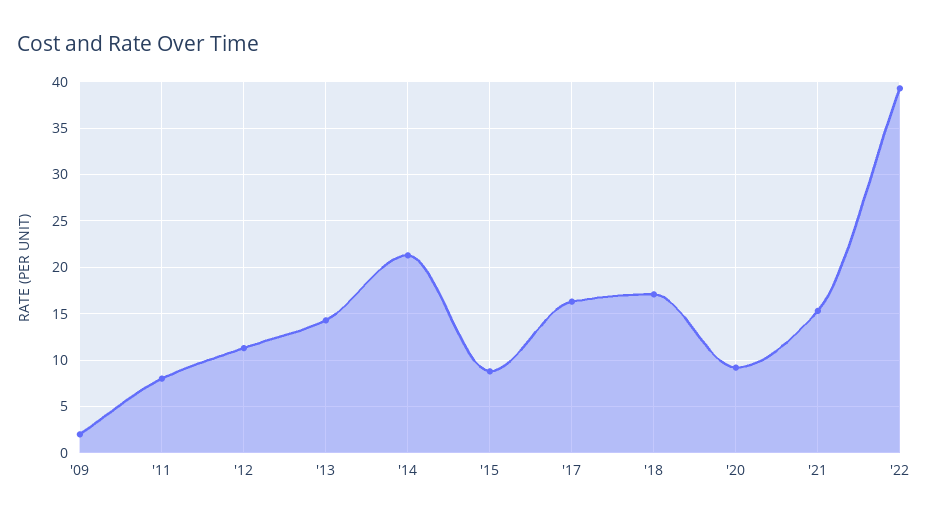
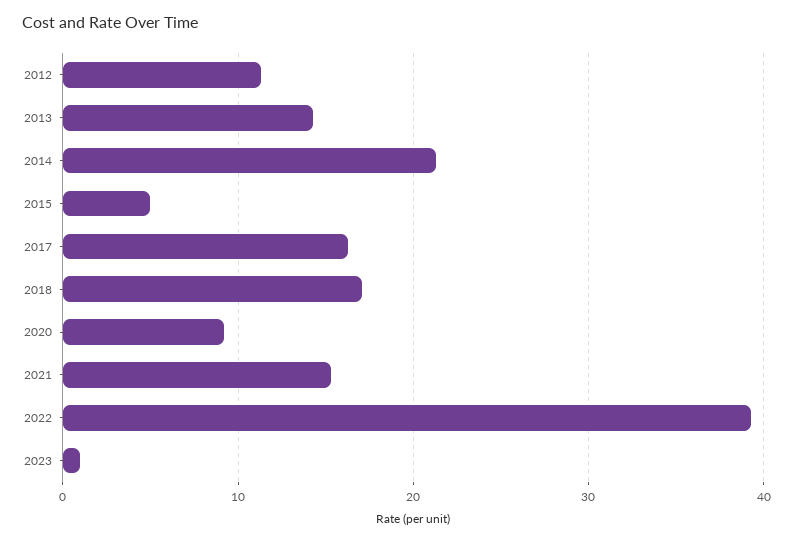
'09: 2 -> none
'11: 8 -> none
'15: 9 -> 5
2023: none -> 1

